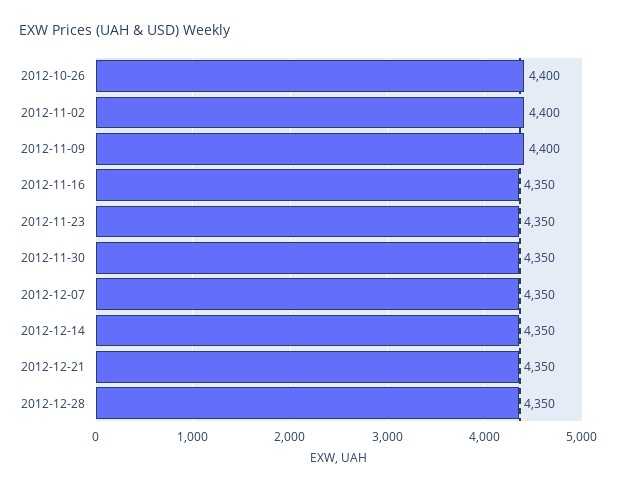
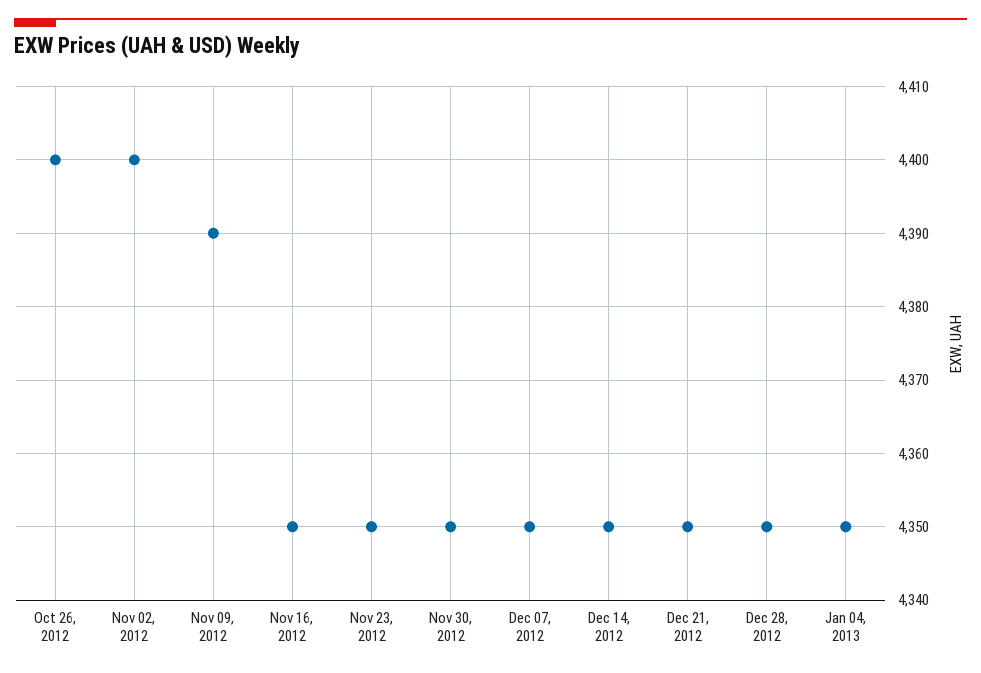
2012-11-09: 4400 -> 4390
Jan 04, 2013: none -> 4350

